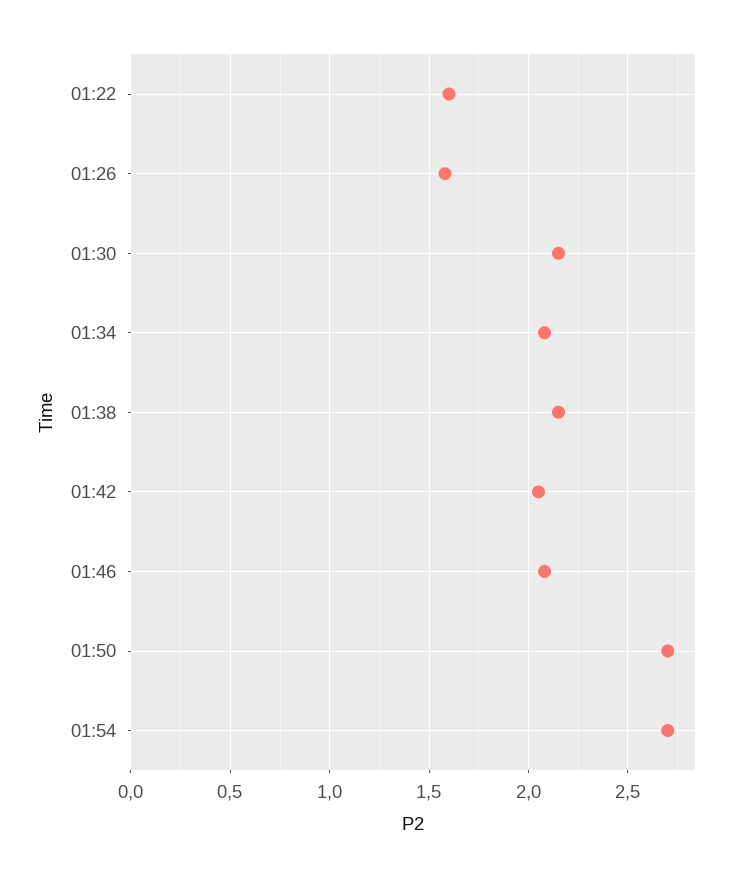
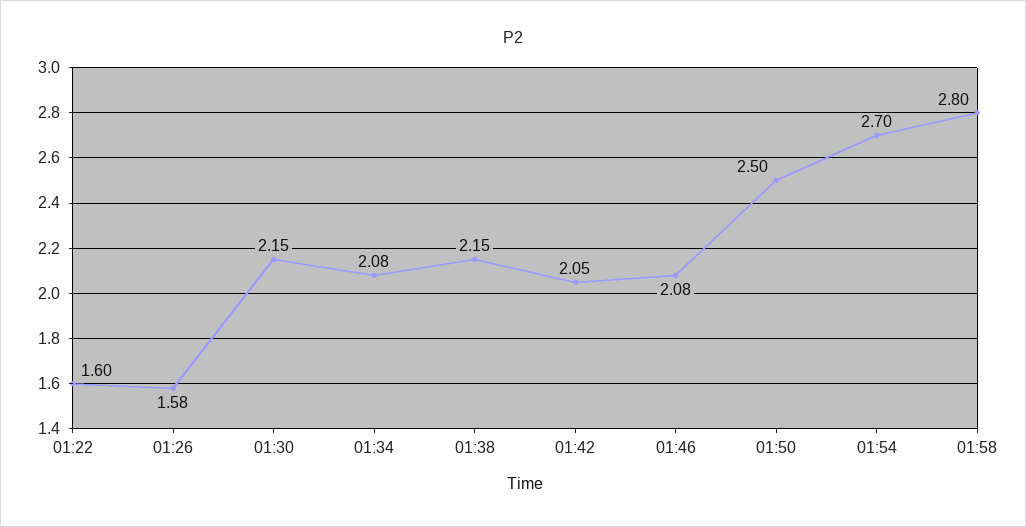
01:50: 2.7 -> 2.5
01:58: none -> 2.8

